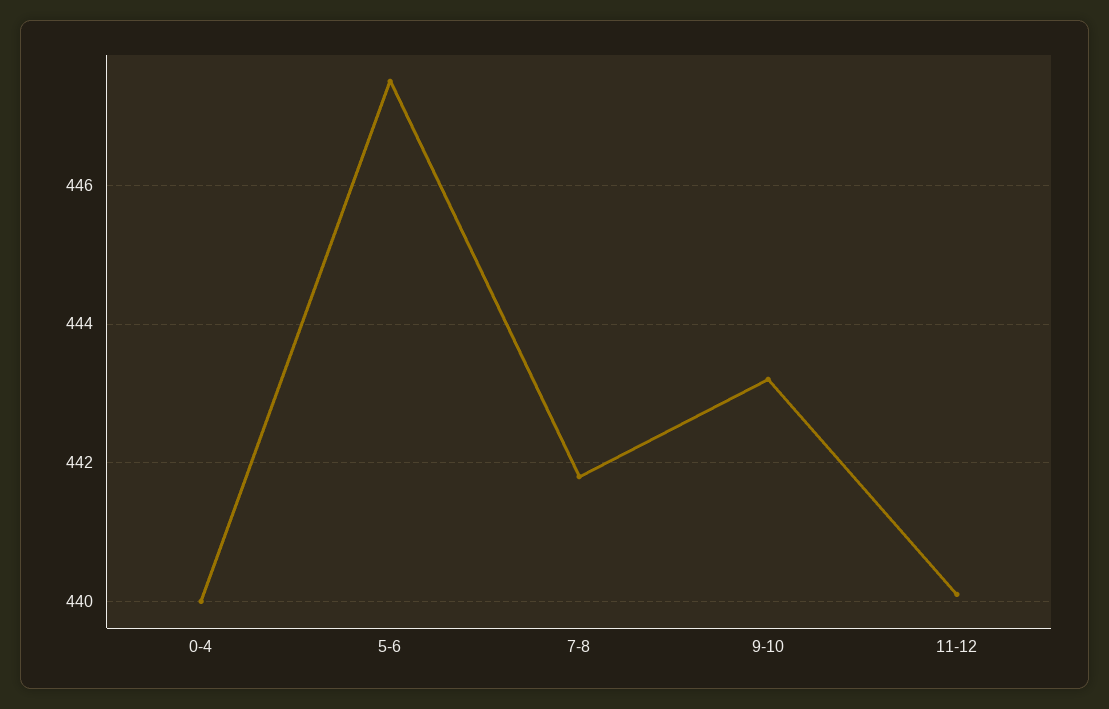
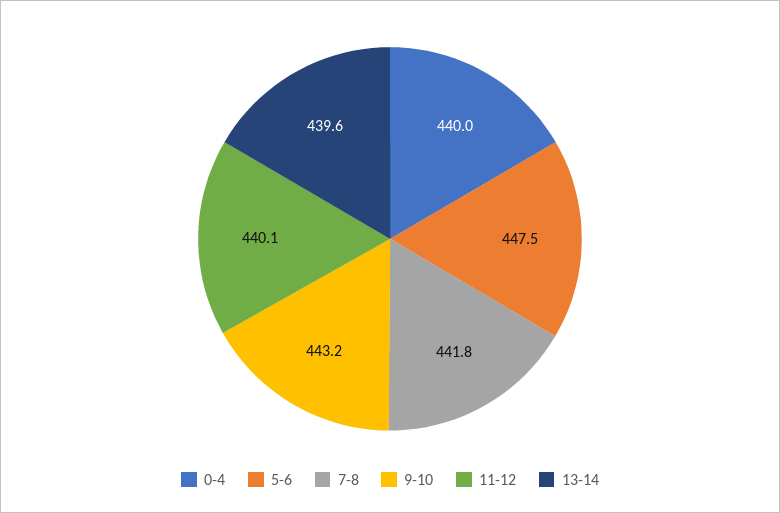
13-14: none -> 439.6

